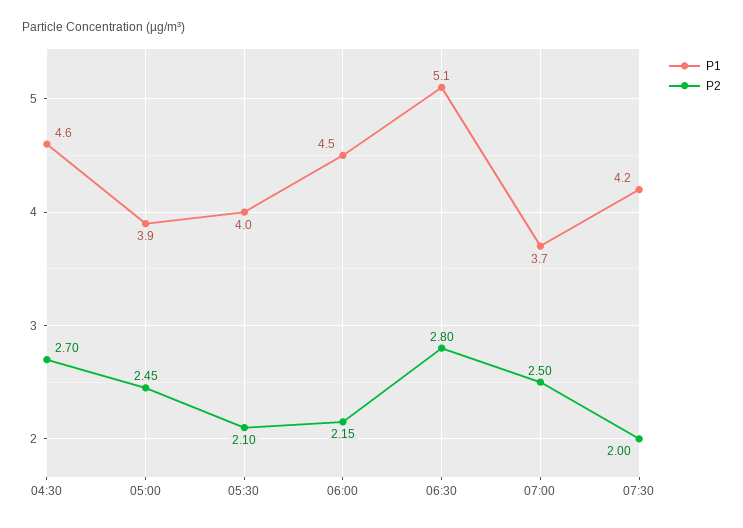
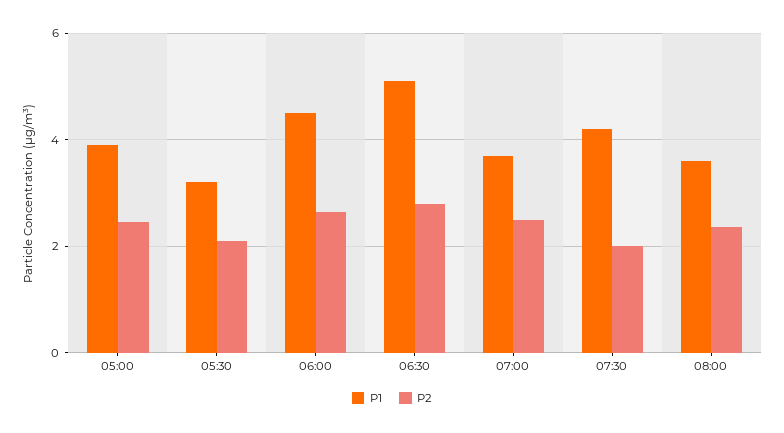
P1, 04:30: 4.6 -> none
P2, 04:30: 2.7 -> none
P1, 05:30: 4 -> 3.2
P2, 06:00: 2.15 -> 2.6
P1, 08:00: none -> 3.6
P2, 08:00: none -> 2.4

